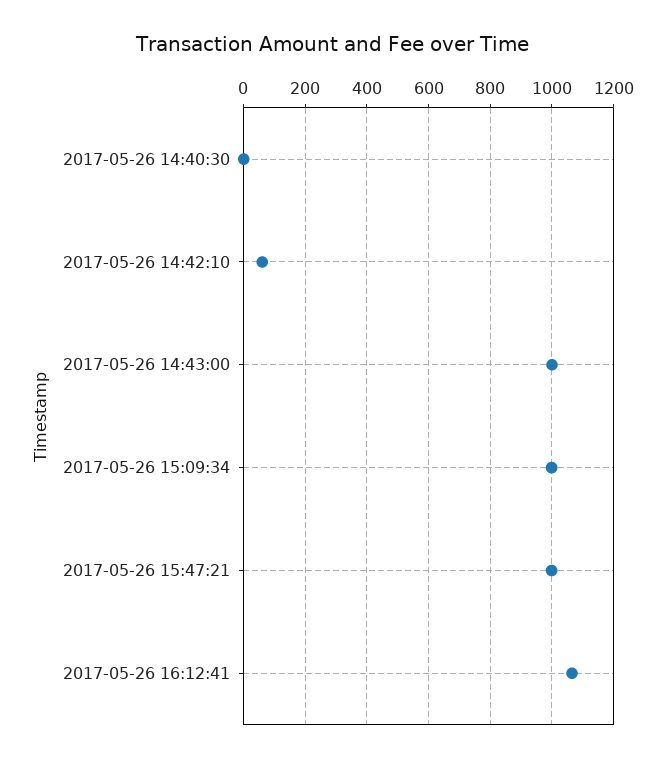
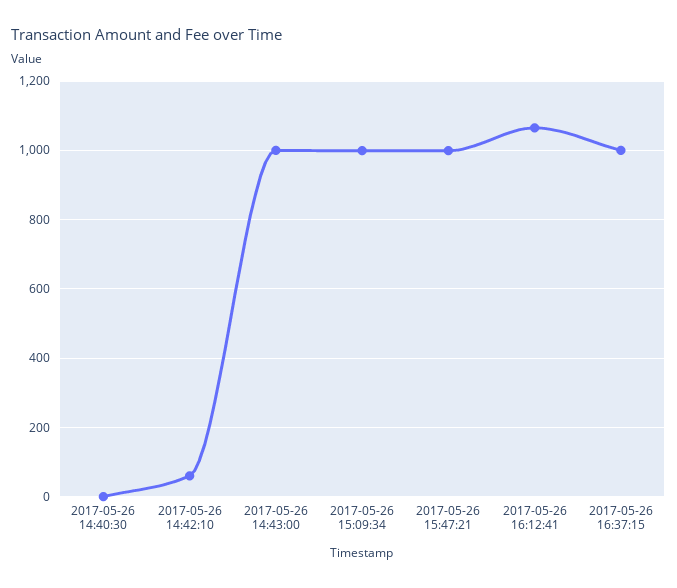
2017-05-26 16:37:15: none -> 1000

